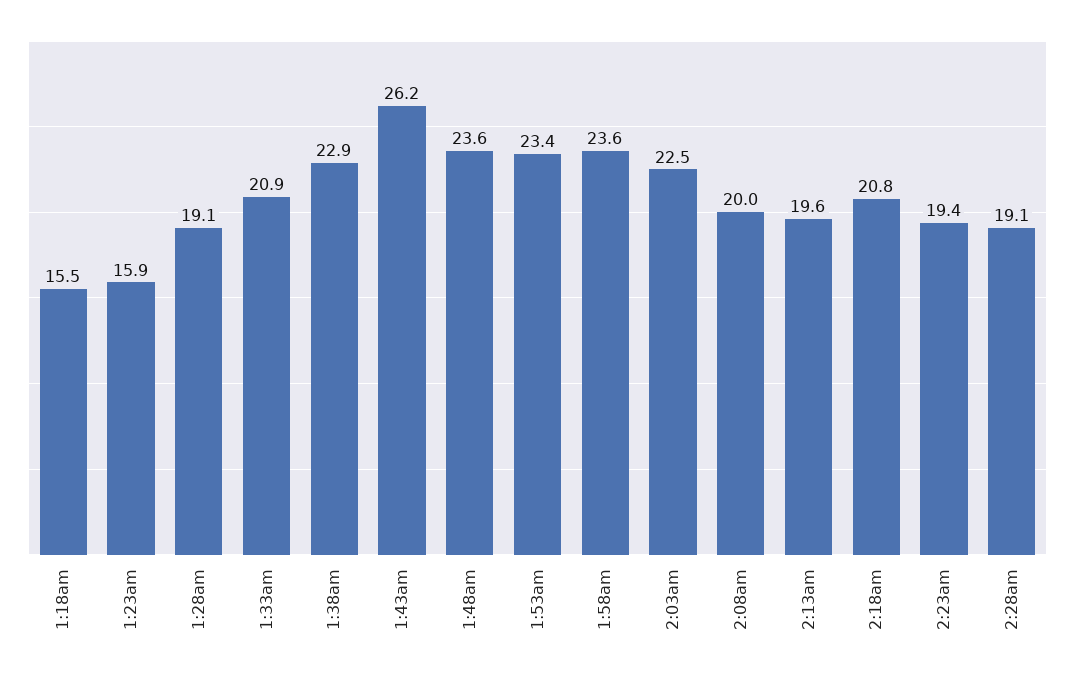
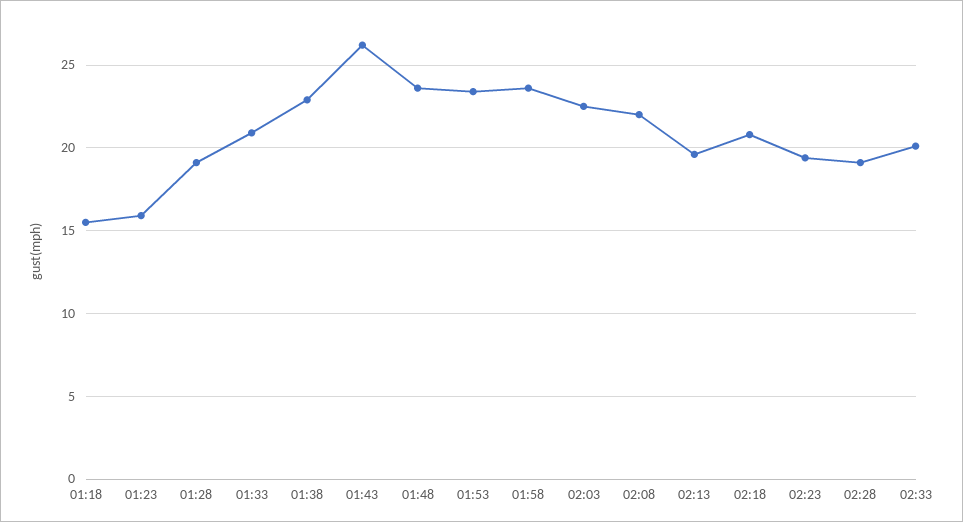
2:08am: 20 -> 22
02:33: none -> 20

